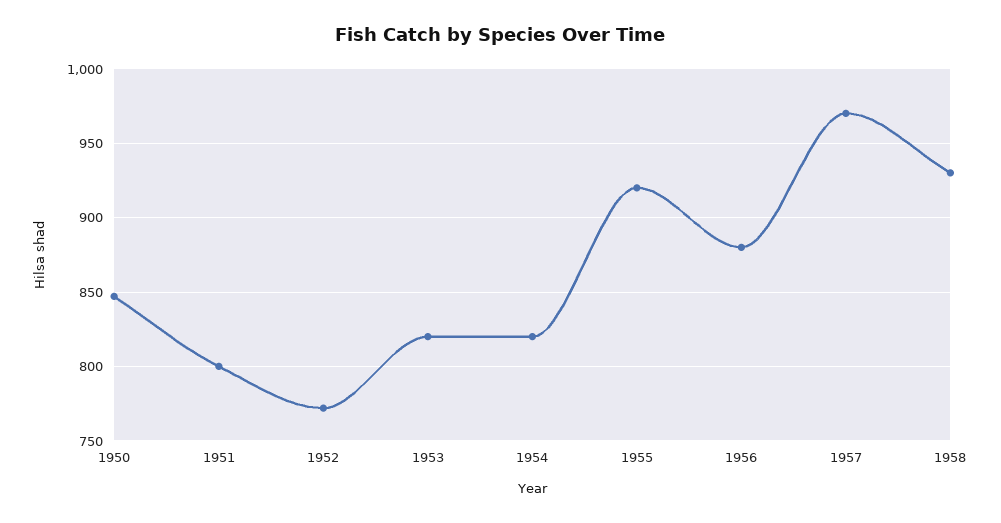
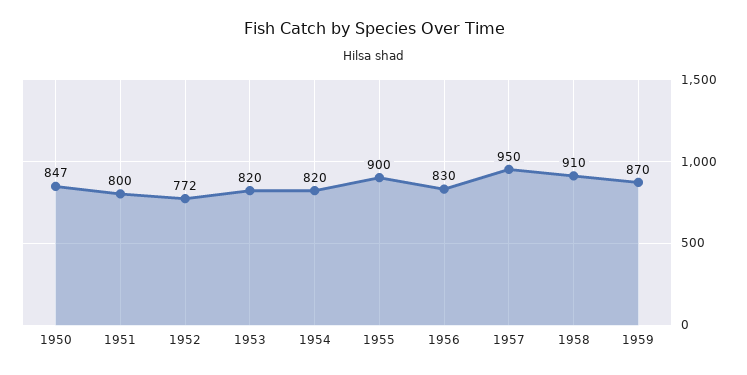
1955: 920 -> 900
1956: 880 -> 830
1957: 970 -> 950
1958: 930 -> 910
1959: none -> 870

